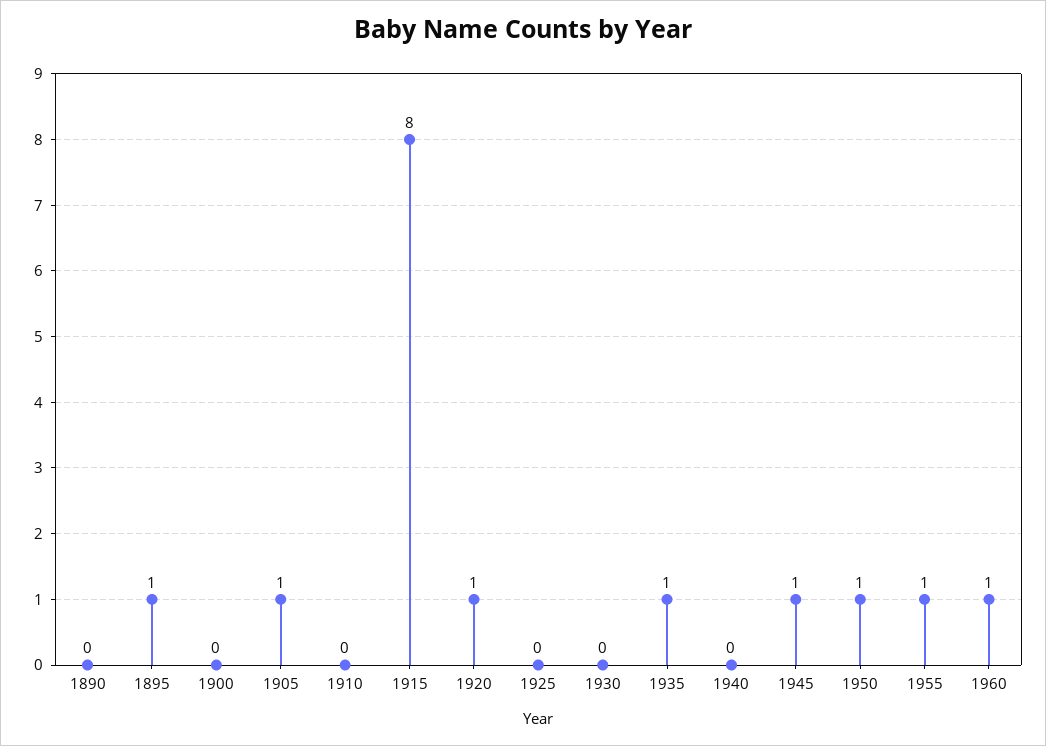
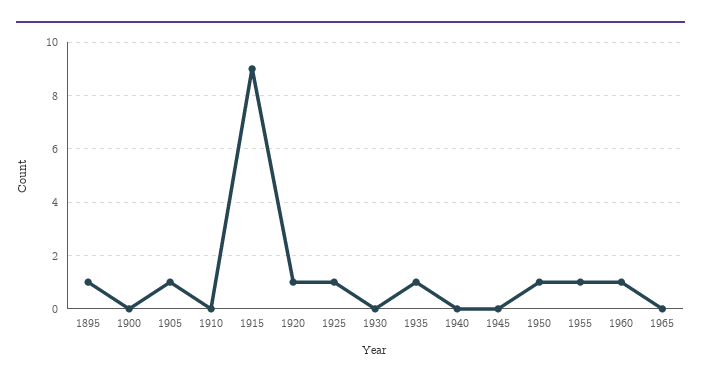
1890: 0 -> none
1915: 8 -> 9
1925: 0 -> 1
1945: 1 -> 0
1965: none -> 0

